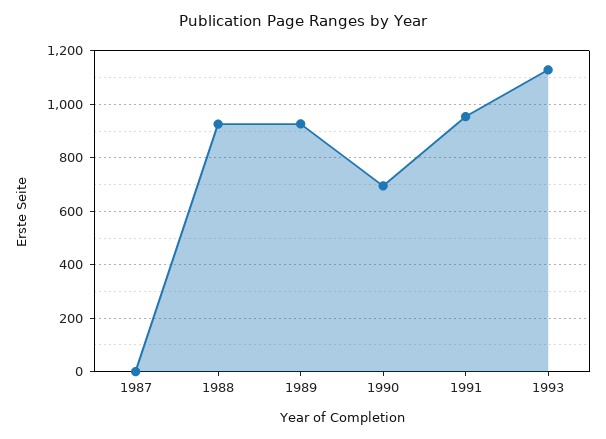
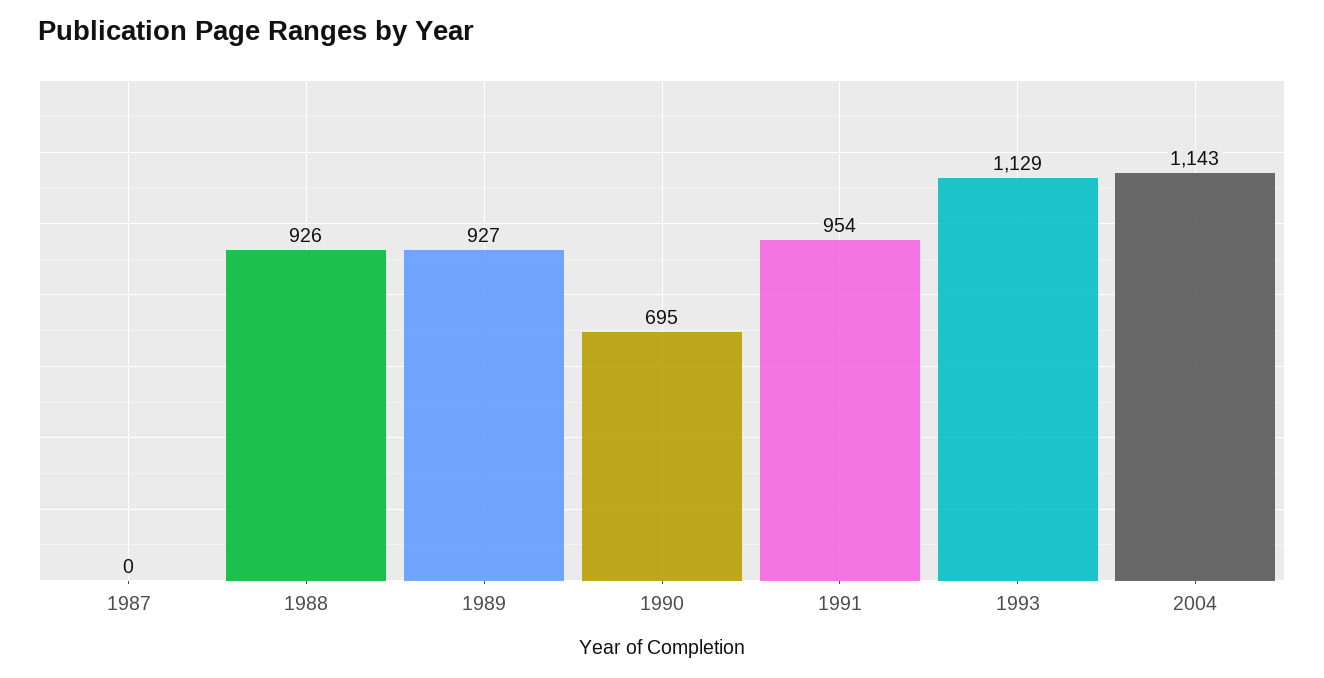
2004: none -> 1143

